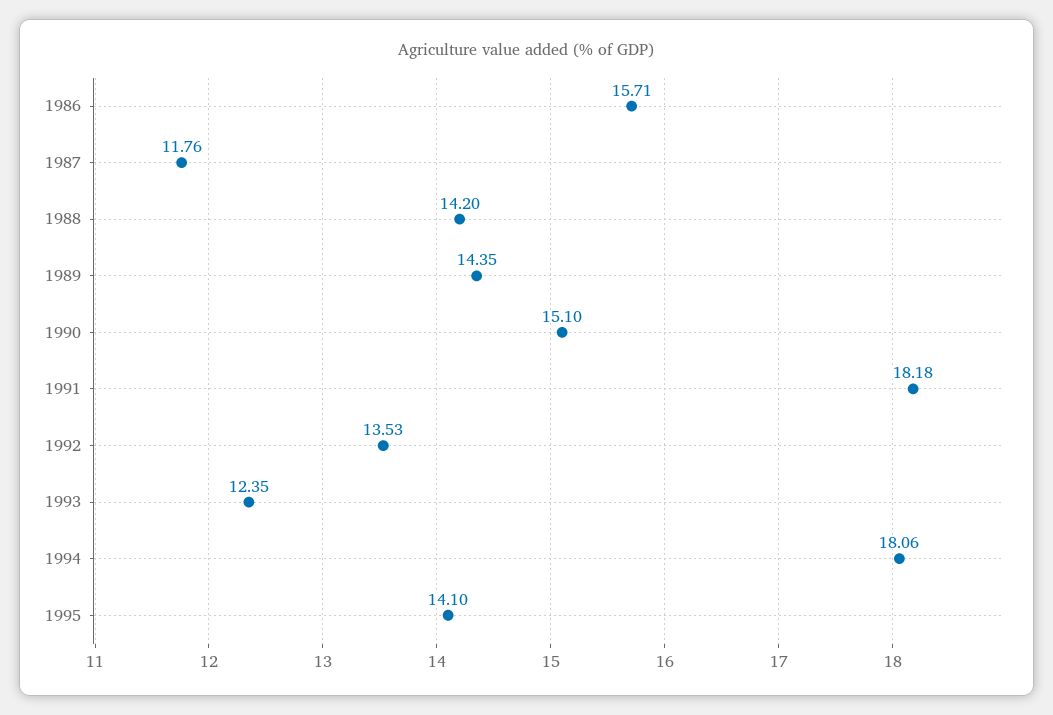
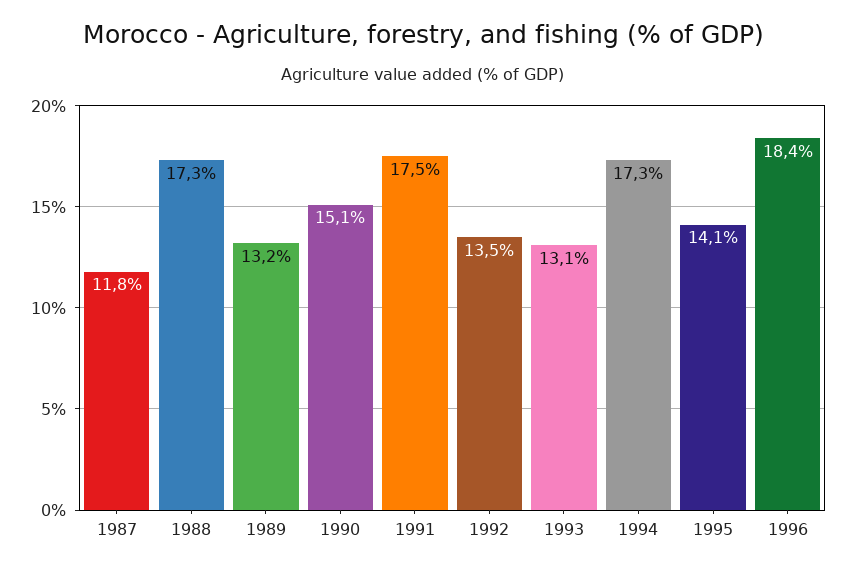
1986: 15.71 -> none
1988: 14.2 -> 17.3
1989: 14.35 -> 13.2
1991: 18.18 -> 17.5
1993: 12.35 -> 13.1
1994: 18.06 -> 17.3
1996: none -> 18.4

